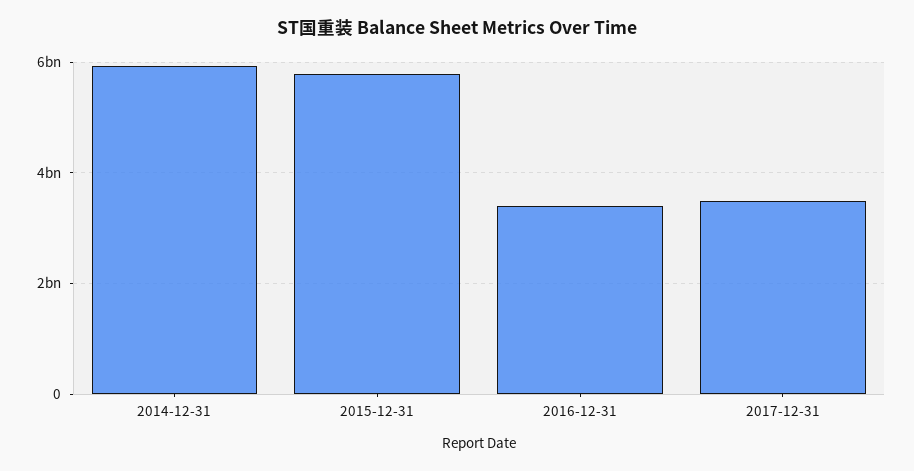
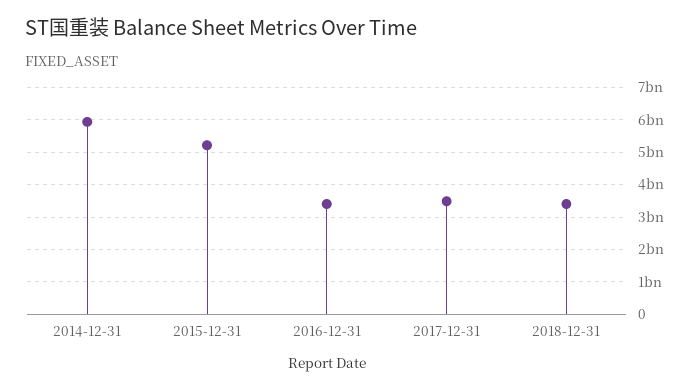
2015-12-31: 5800000000 -> 5200000000
2018-12-31: none -> 3400000000

